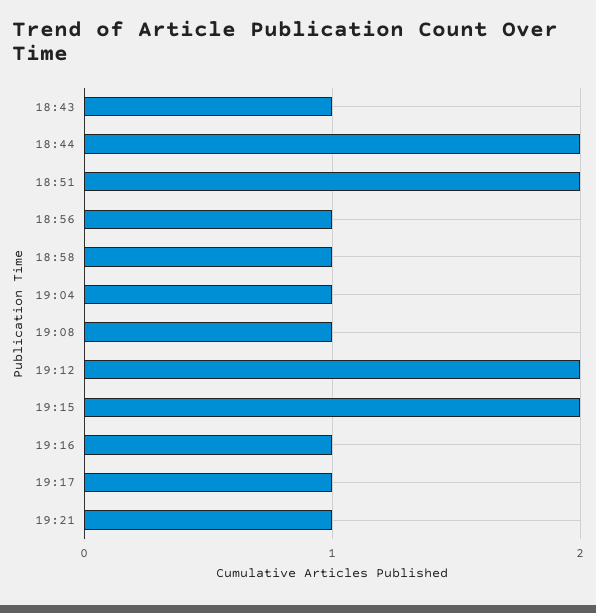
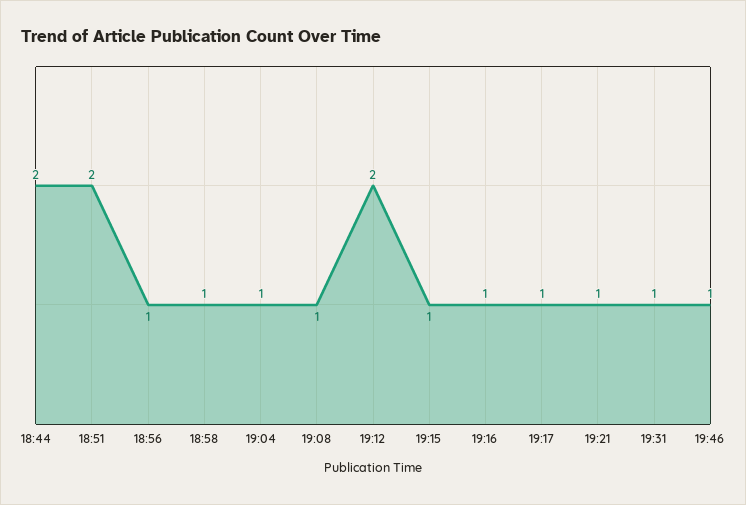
18:43: 1 -> none
19:15: 2 -> 1
19:31: none -> 1
19:46: none -> 1

